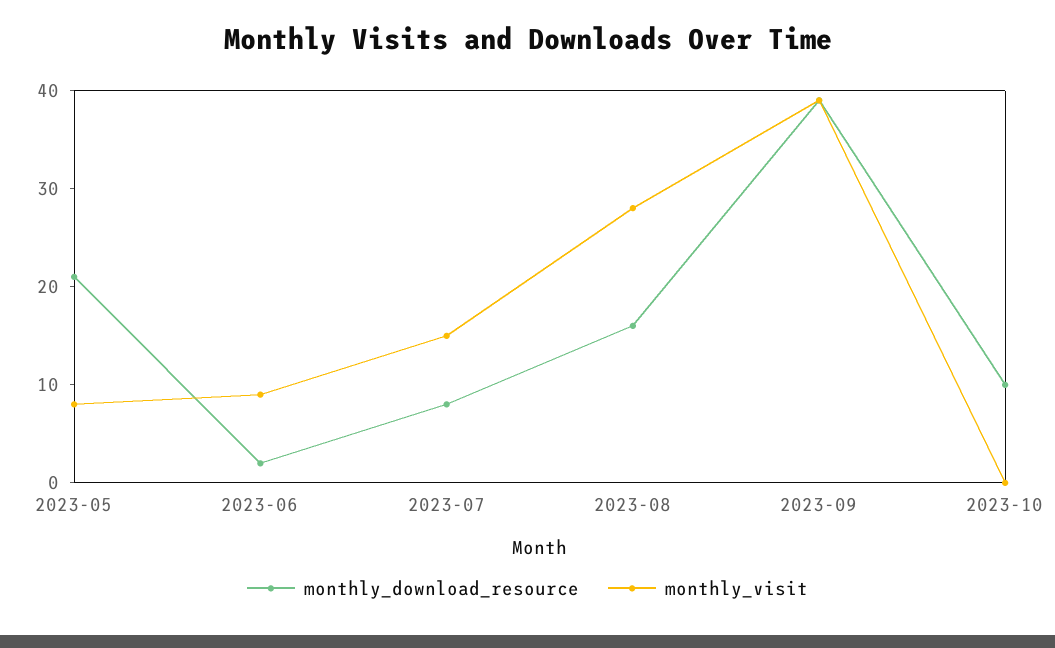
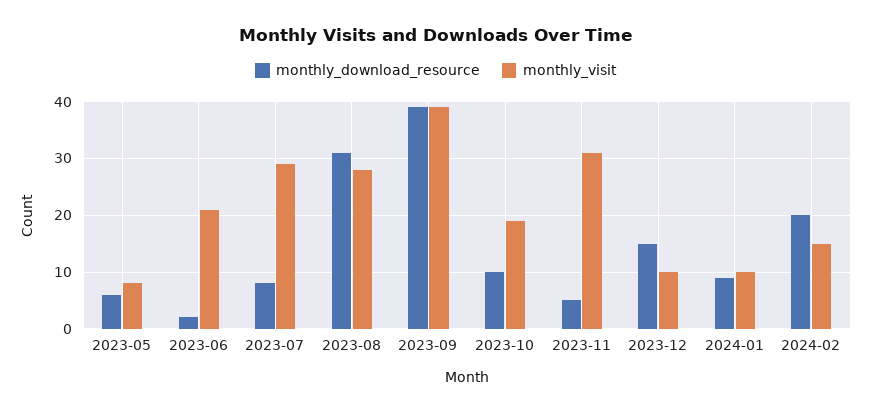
monthly_download_resource, 2023-05: 21 -> 5
monthly_visit, 2023-06: 9 -> 20
monthly_visit, 2023-07: 15 -> 30
monthly_download_resource, 2023-08: 16 -> 30
monthly_visit, 2023-10: 0 -> 20
monthly_download_resource, 2023-11: none -> 5
monthly_visit, 2023-11: none -> 30
monthly_download_resource, 2023-12: none -> 15
monthly_visit, 2023-12: none -> 10
monthly_download_resource, 2024-01: none -> 10
monthly_visit, 2024-01: none -> 10
monthly_download_resource, 2024-02: none -> 20
monthly_visit, 2024-02: none -> 15

